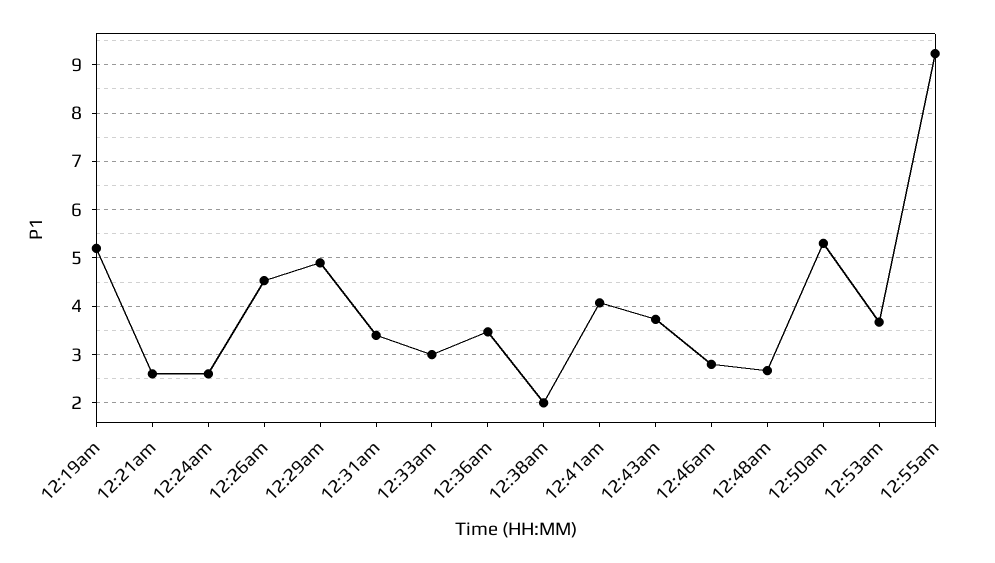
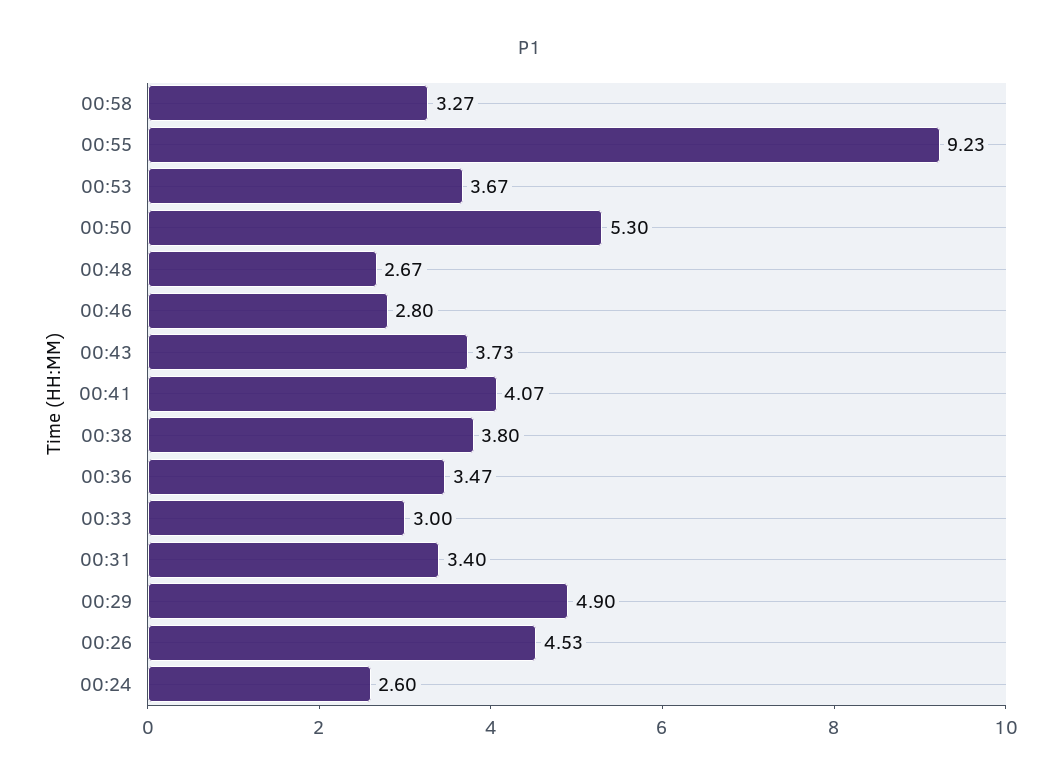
12:19am: 5.2 -> none
12:21am: 2.6 -> none
12:38am: 2 -> 3.8
00:58: none -> 3.27

